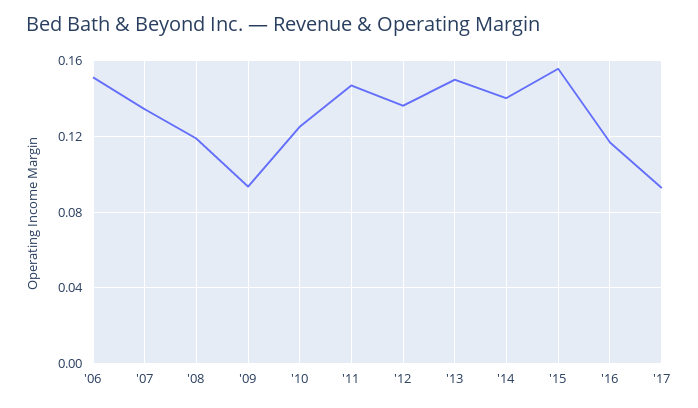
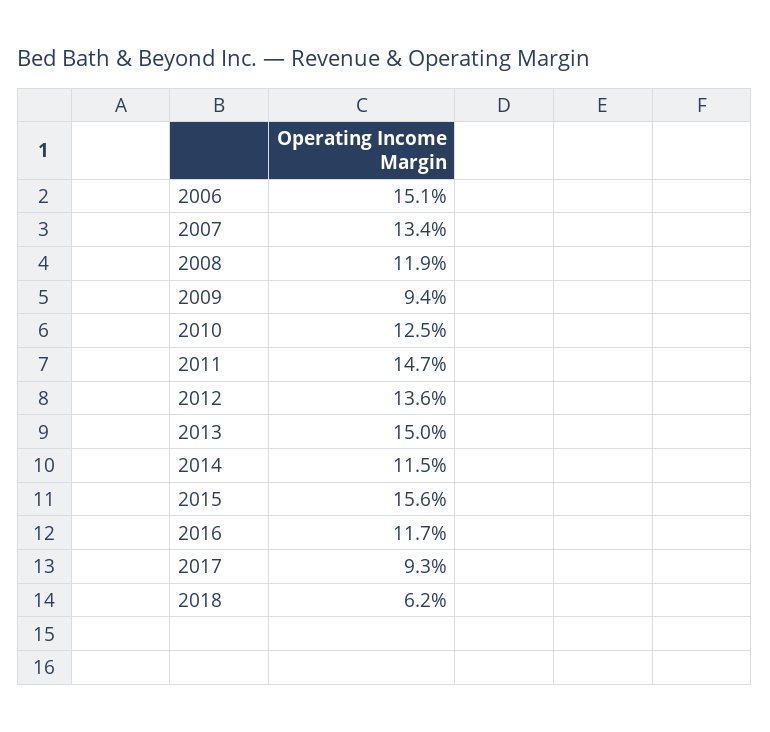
'14: 0.14 -> 0.115
2018: none -> 0.062

